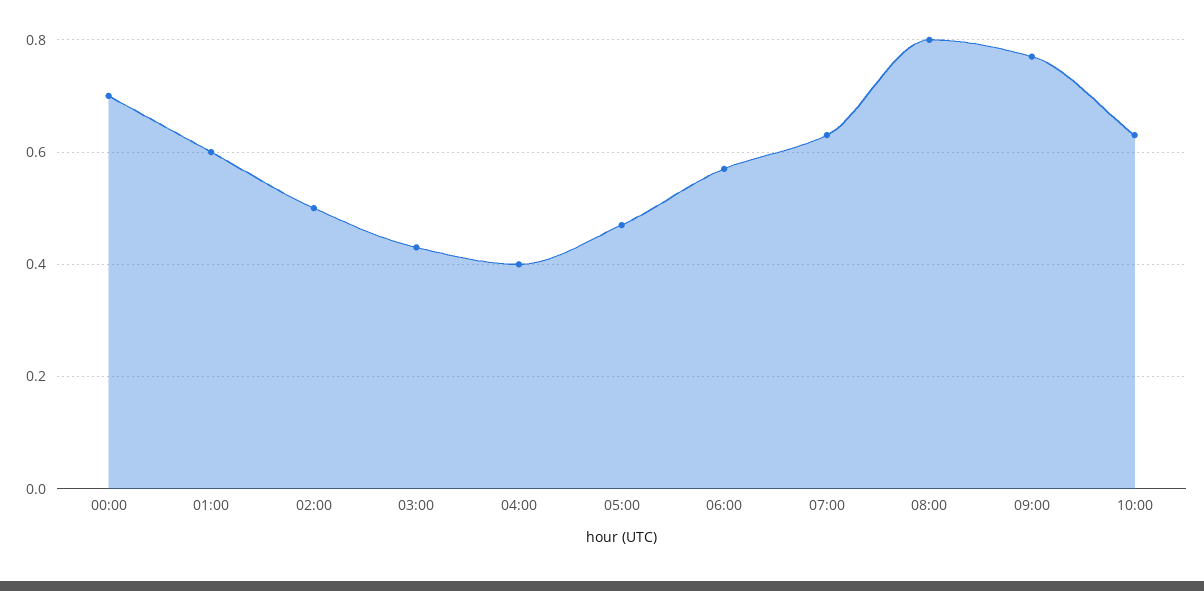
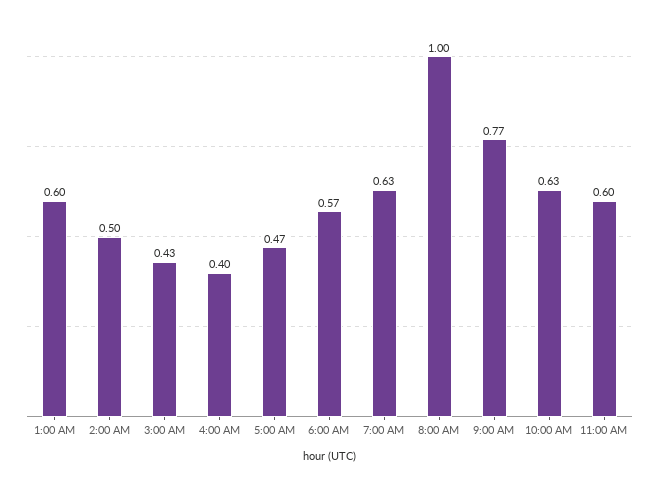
00:00: 0.7 -> none
08:00: 0.8 -> 1
11:00 AM: none -> 0.6

